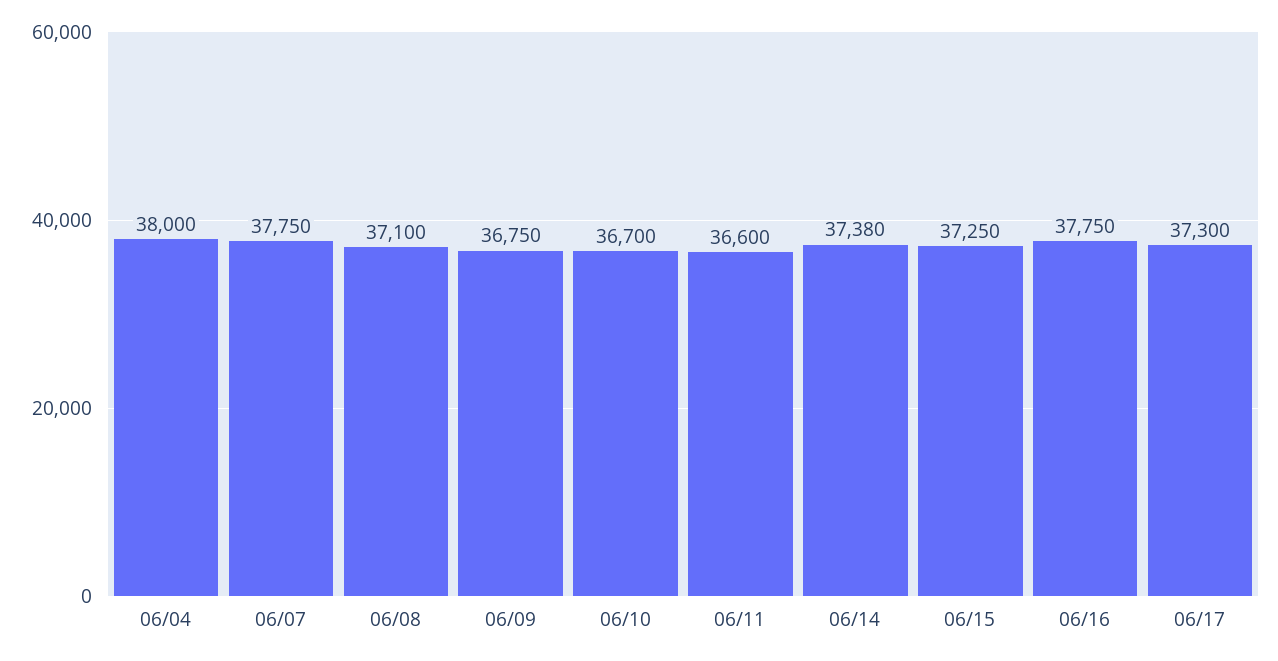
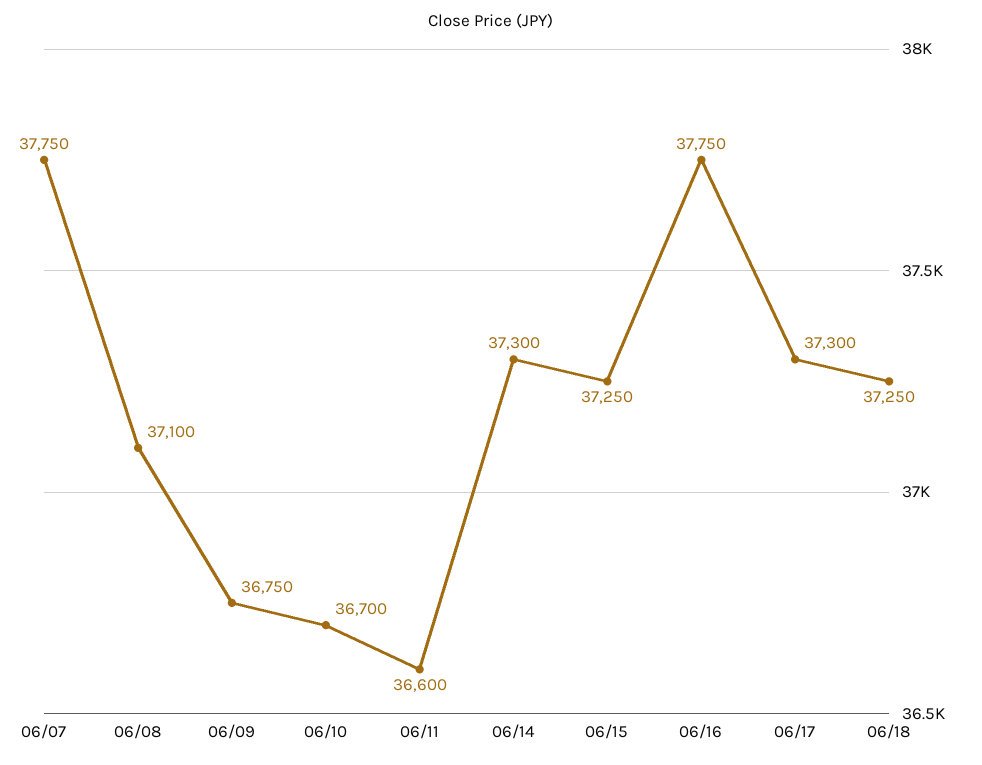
06/04: 38000 -> none
06/14: 37380 -> 37300
06/18: none -> 37250

